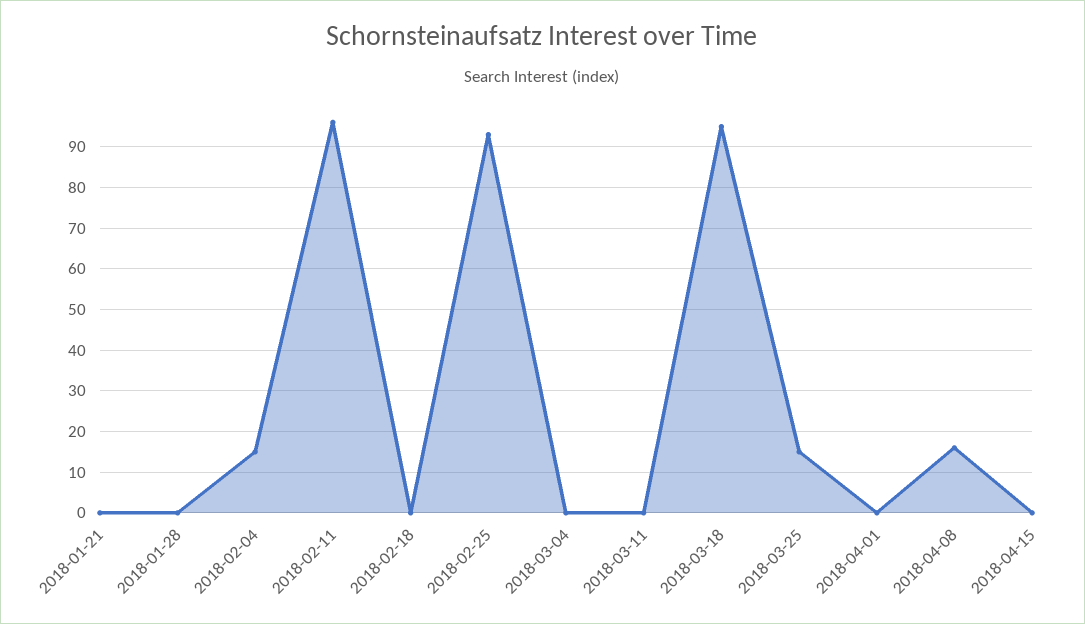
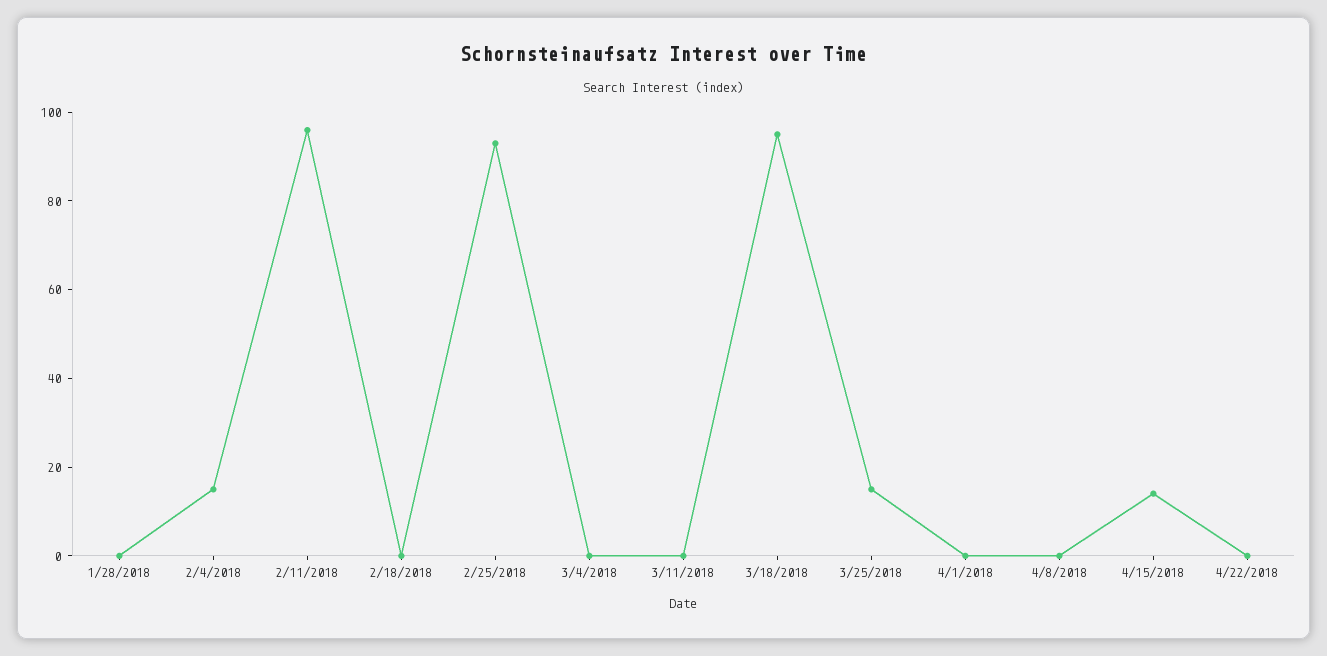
2018-01-21: 0 -> none
2018-04-08: 15 -> 0
2018-04-15: 0 -> 15
4/22/2018: none -> 0

